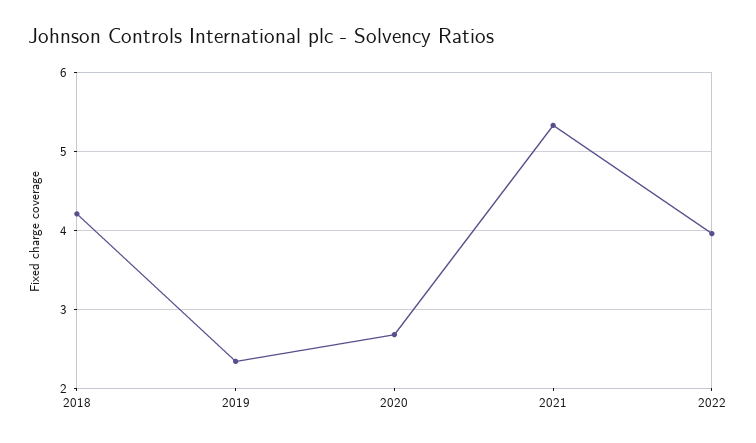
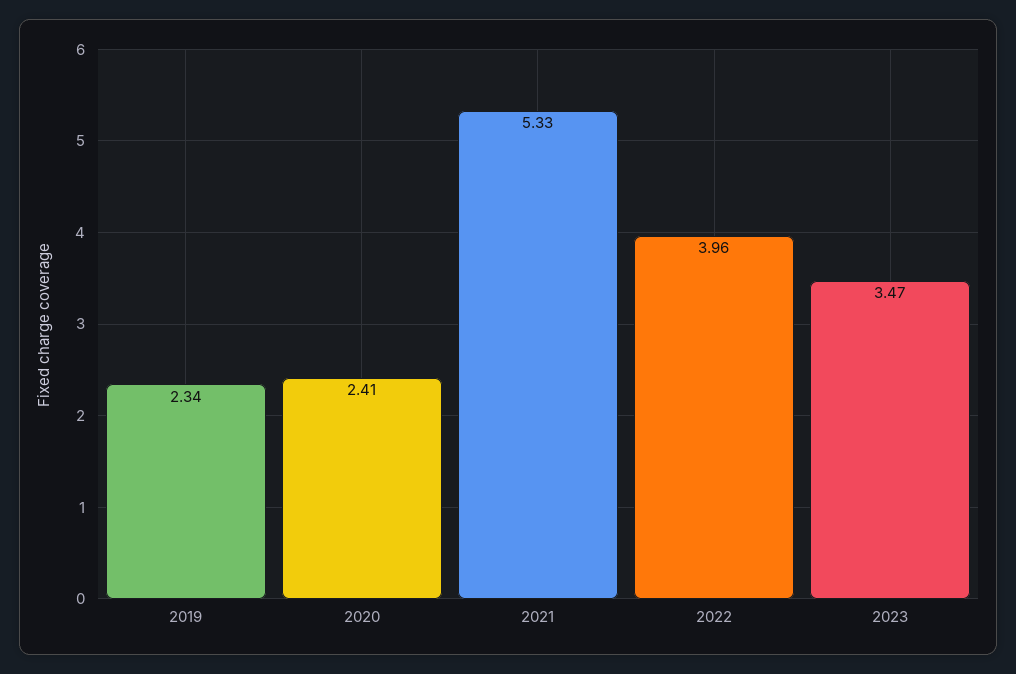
2018: 4.2 -> none
2020: 2.7 -> 2.41
2023: none -> 3.47

